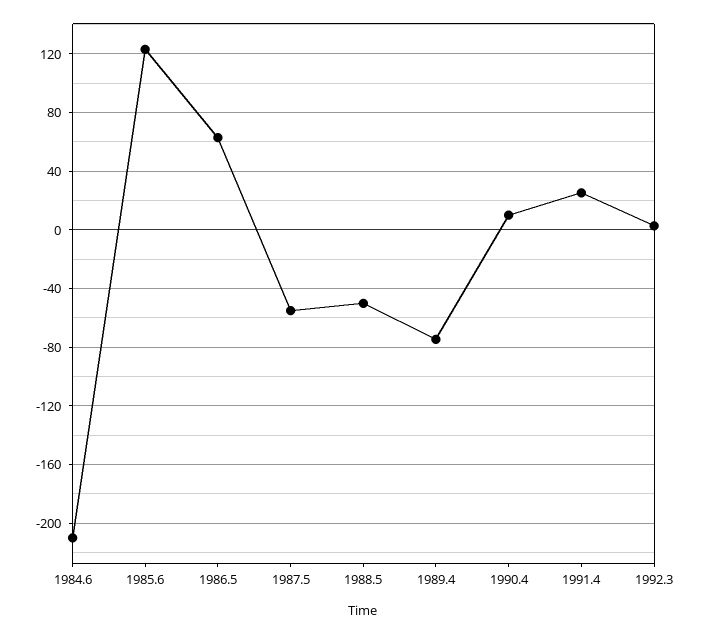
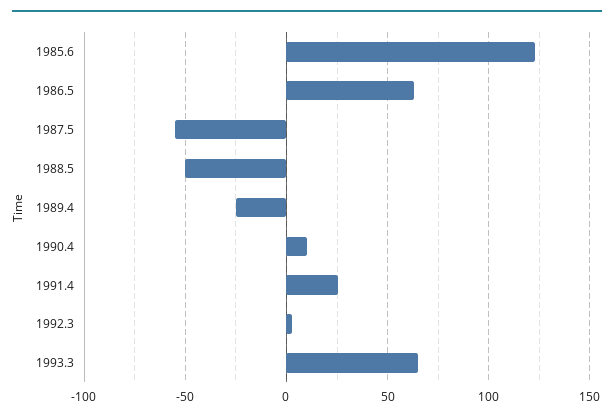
1984.6: -210 -> none
1989.4: -75 -> -25
1993.3: none -> 65

